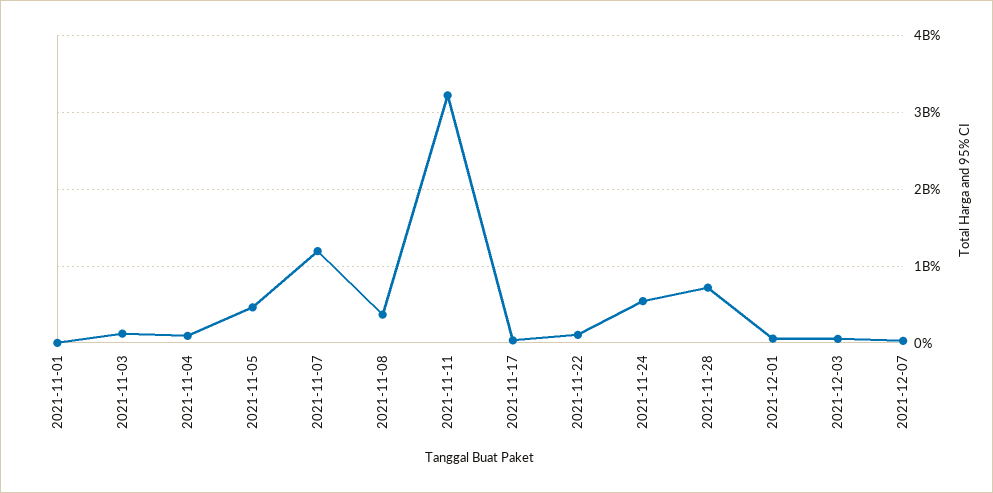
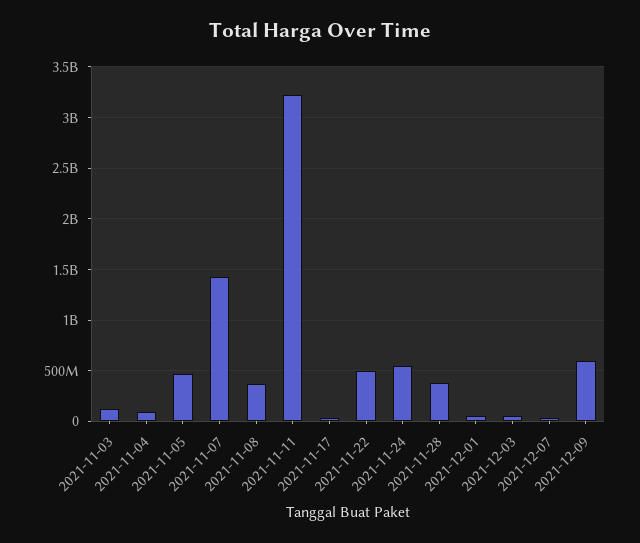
2021-11-01: 0 -> none
2021-11-07: 1200000000 -> 1400000000
2021-11-22: 100000000 -> 500000000
2021-11-28: 700000000 -> 400000000
2021-12-09: none -> 600000000

